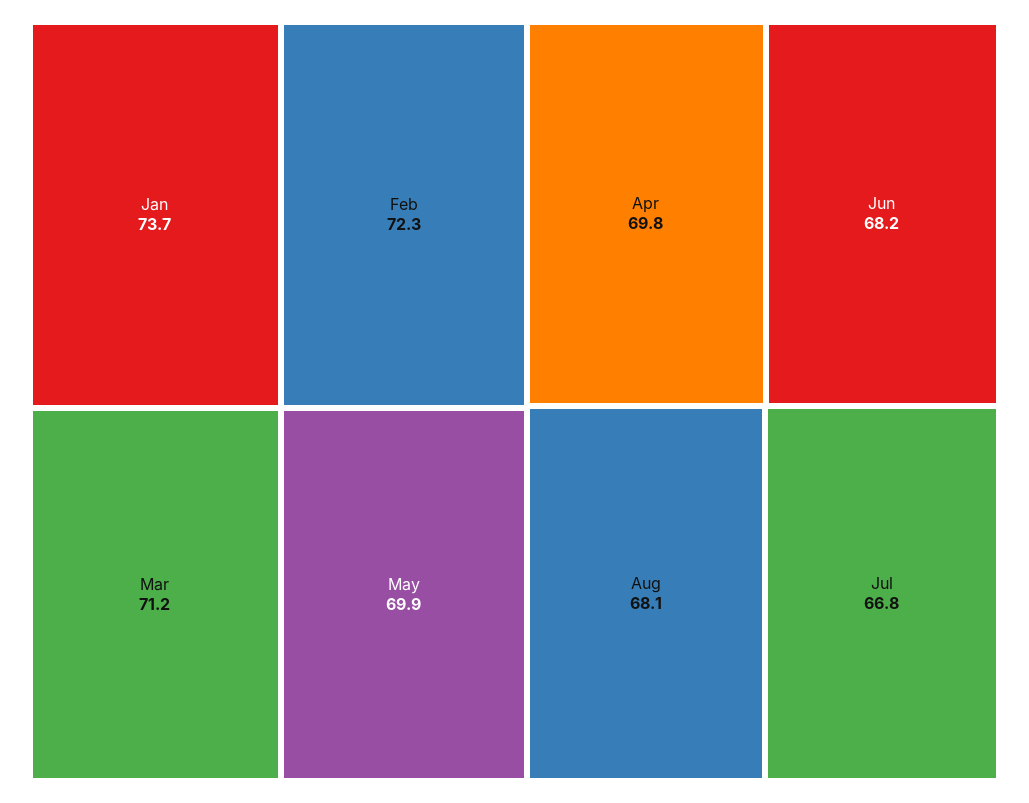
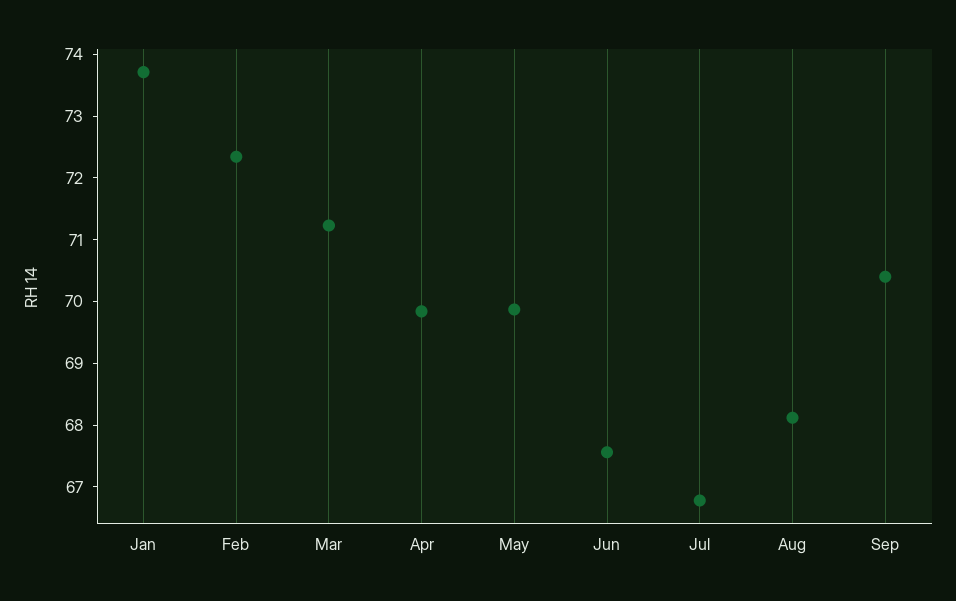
Jun: 68.2 -> 67.6
Sep: none -> 70.4

